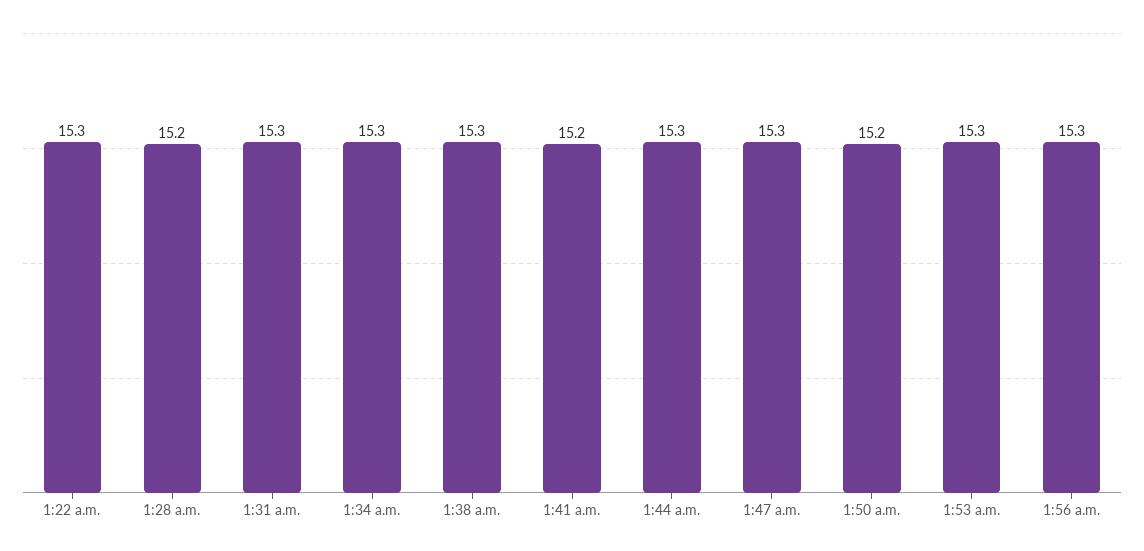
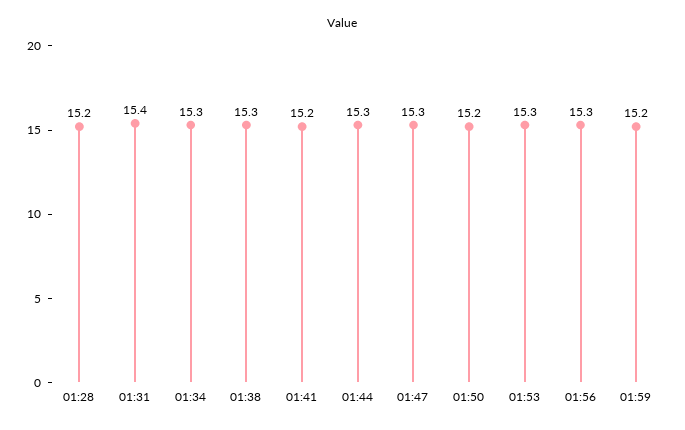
1:22 a.m.: 15.3 -> none
1:31 a.m.: 15.3 -> 15.4
01:59: none -> 15.2

